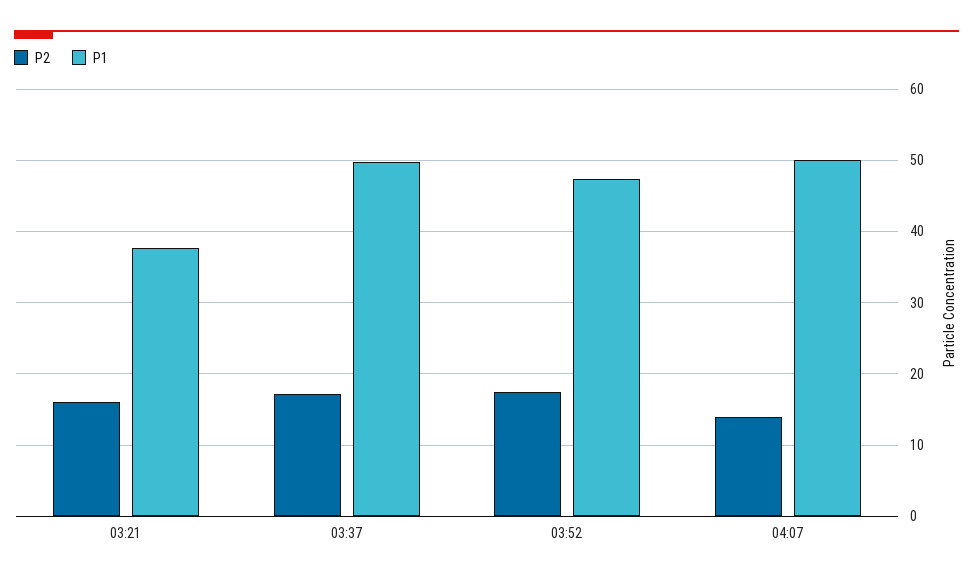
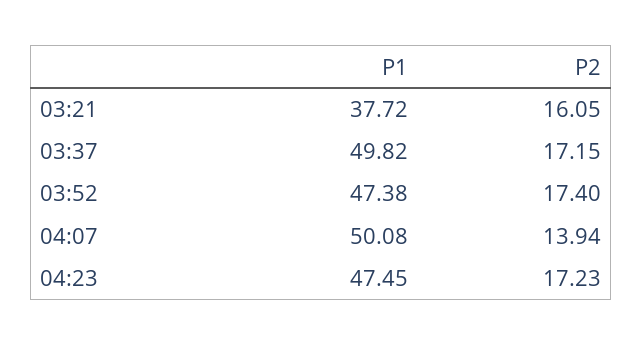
P1, 04:23: none -> 47.45
P2, 04:23: none -> 17.23

